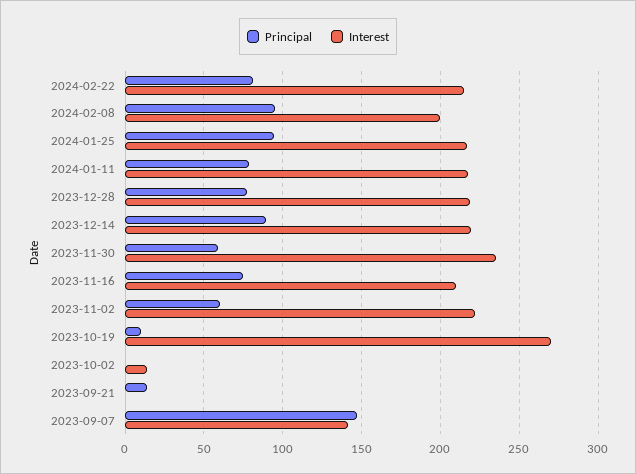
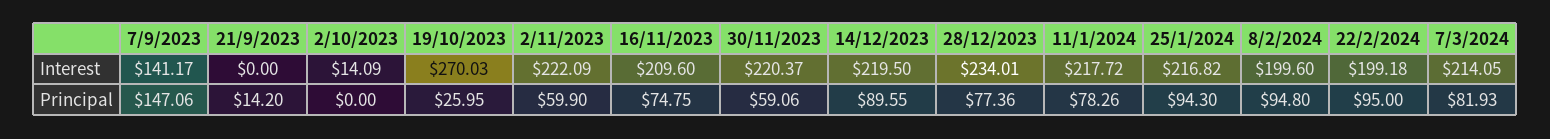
Principal, 2024-02-22: 80 -> 95
Interest, 2024-02-22: 215 -> 199.18
Interest, 2023-12-28: 220 -> 234.01
Interest, 2023-11-30: 235 -> 220.37
Principal, 2023-10-19: 10 -> 25.95
Interest, 7/3/2024: none -> 214.05
Principal, 7/3/2024: none -> 81.93

